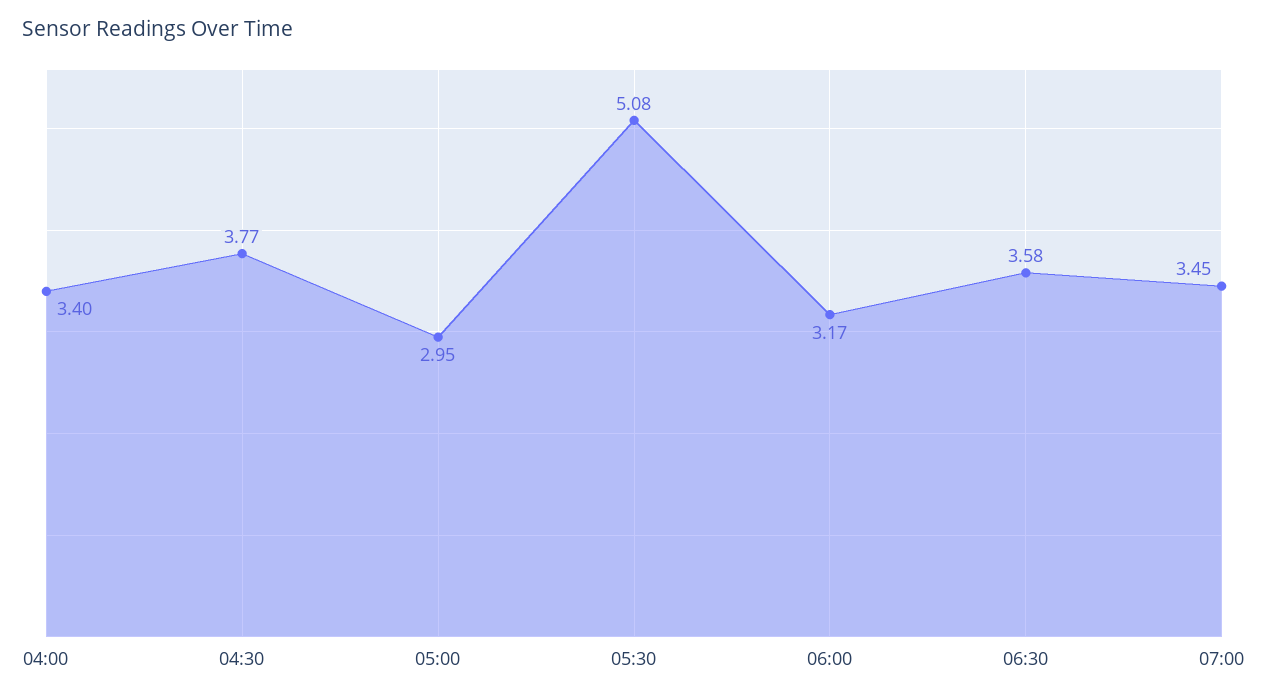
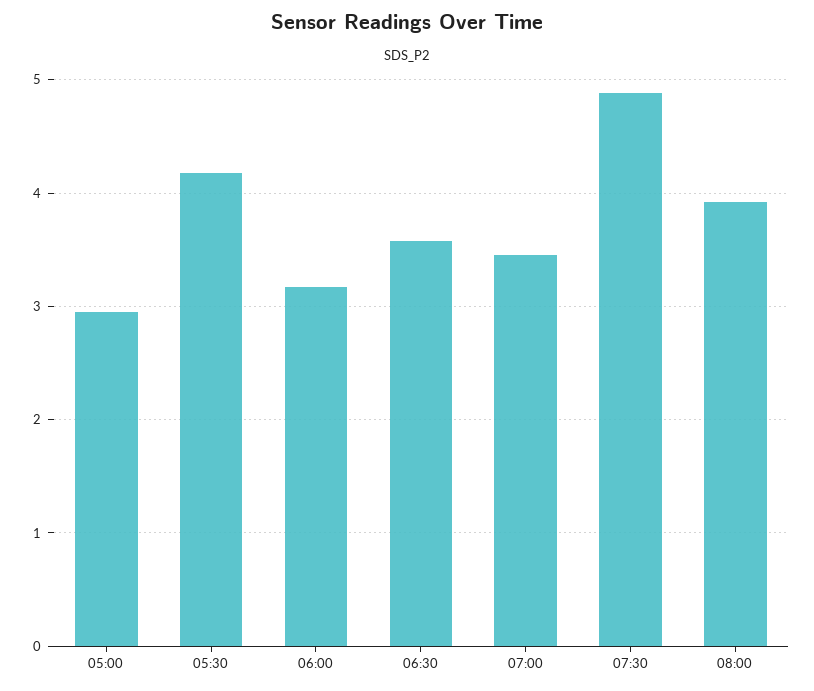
04:00: 3.4 -> none
04:30: 3.77 -> none
05:30: 5.08 -> 4.2
07:30: none -> 4.9
08:00: none -> 3.9

